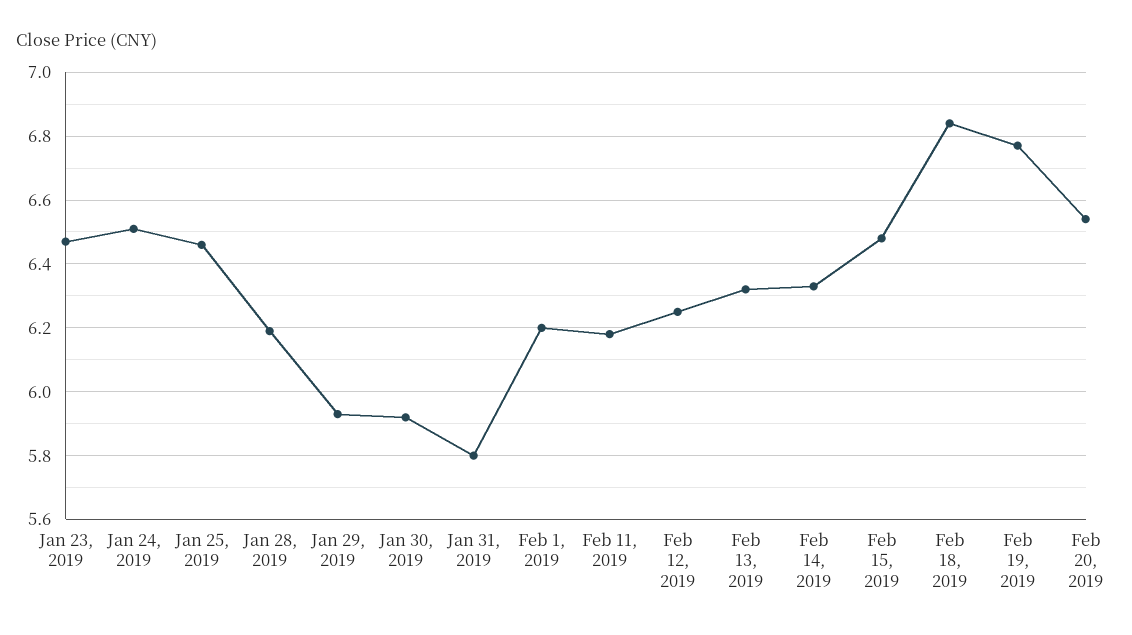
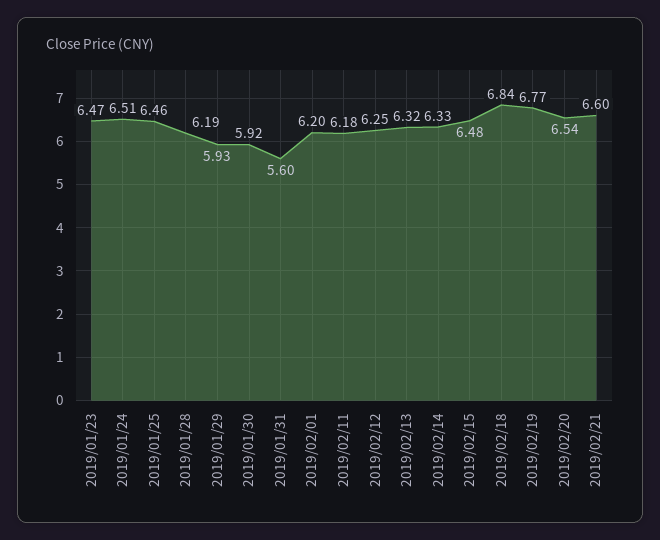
Jan 31, 2019: 5.8 -> 5.6
2019/02/21: none -> 6.6

